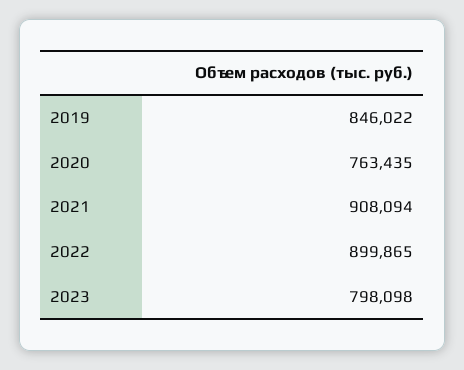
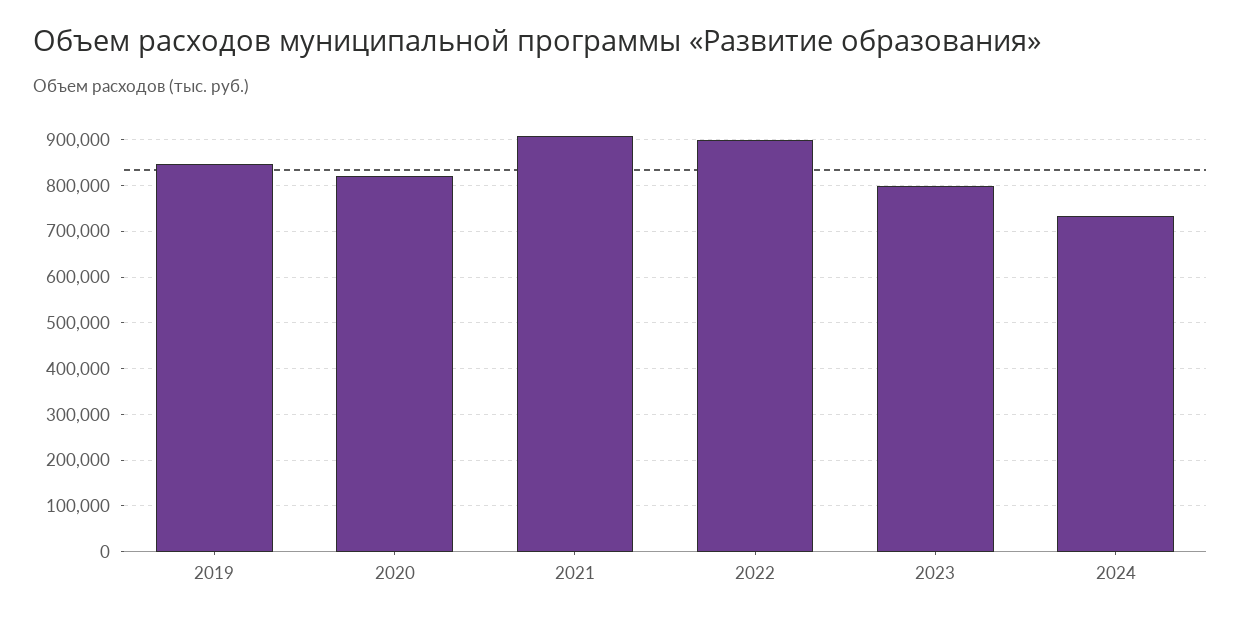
2020: 763435 -> 820000
2024: none -> 740000

